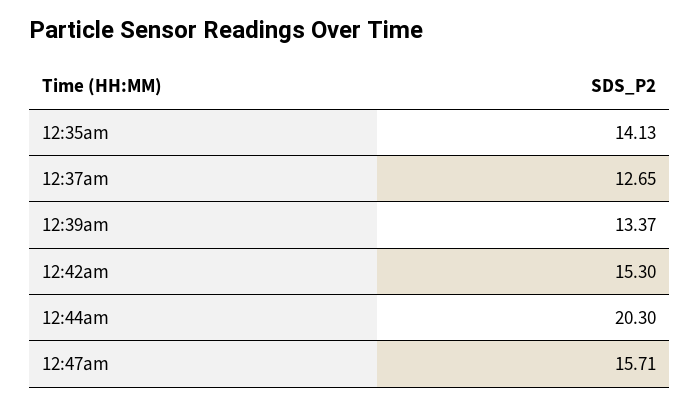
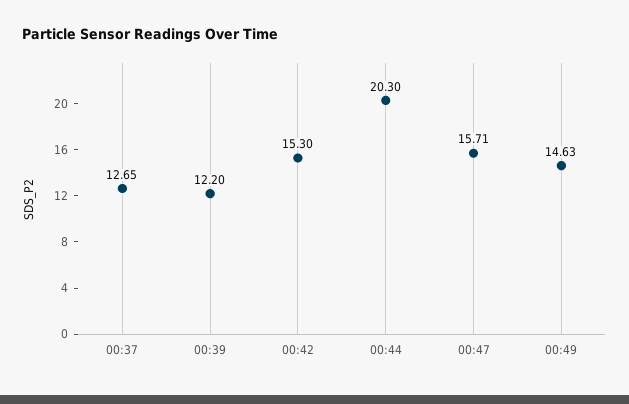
12:35am: 14.13 -> none
12:39am: 13.37 -> 12.2
00:49: none -> 14.63

